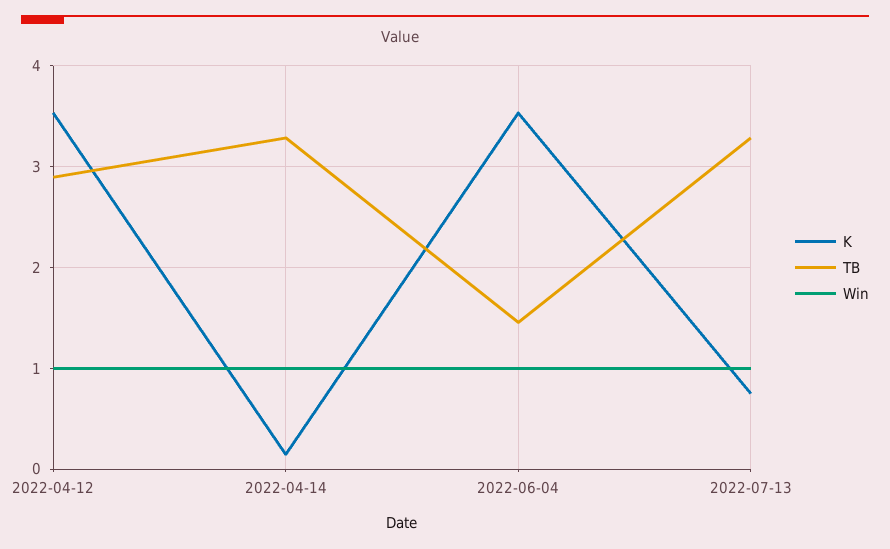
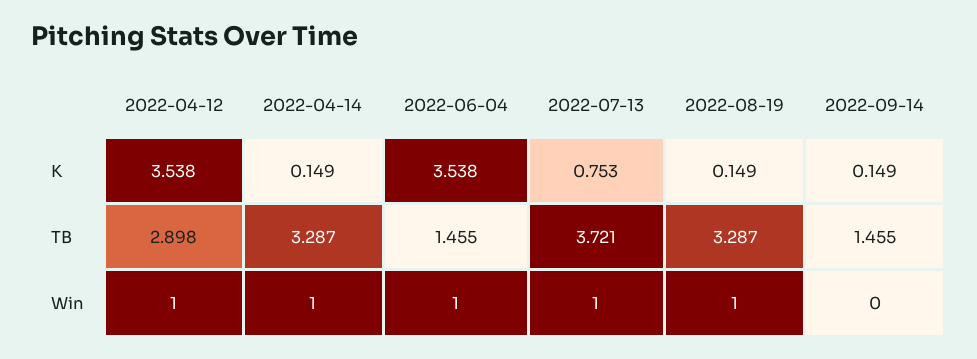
TB, 2022-07-13: 3.3 -> 3.721
K, 2022-08-19: none -> 0.149
K, 2022-09-14: none -> 0.149
TB, 2022-08-19: none -> 3.287
TB, 2022-09-14: none -> 1.455
Win, 2022-08-19: none -> 1
Win, 2022-09-14: none -> 0

